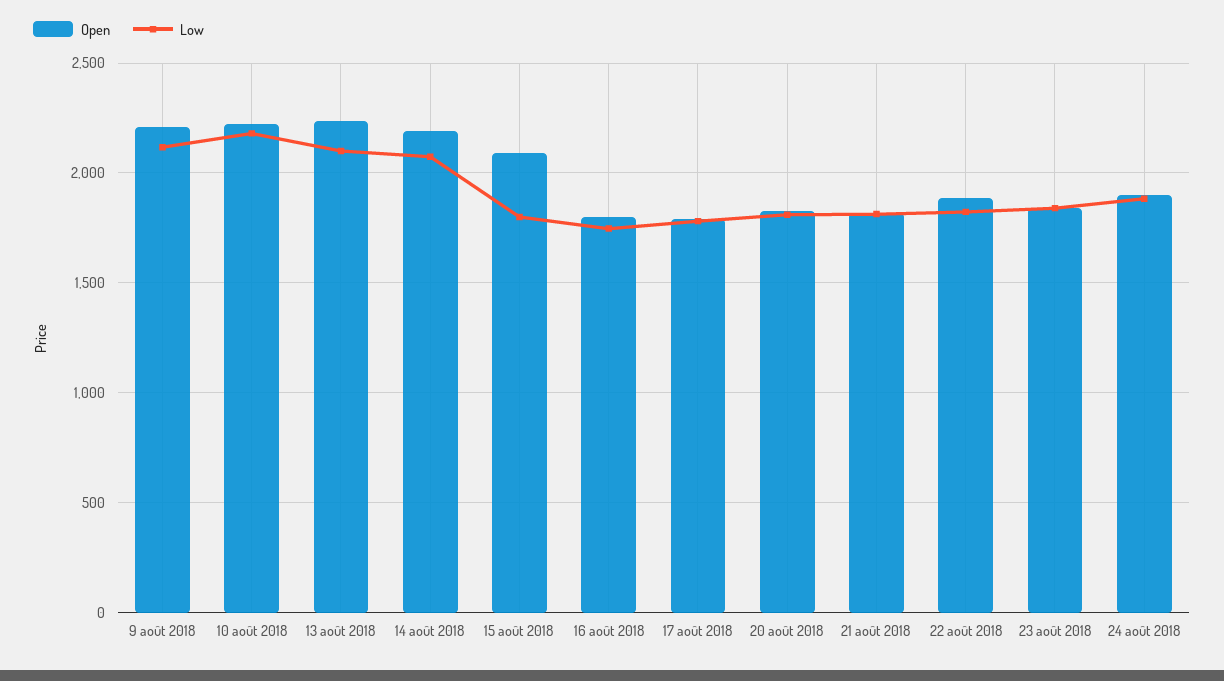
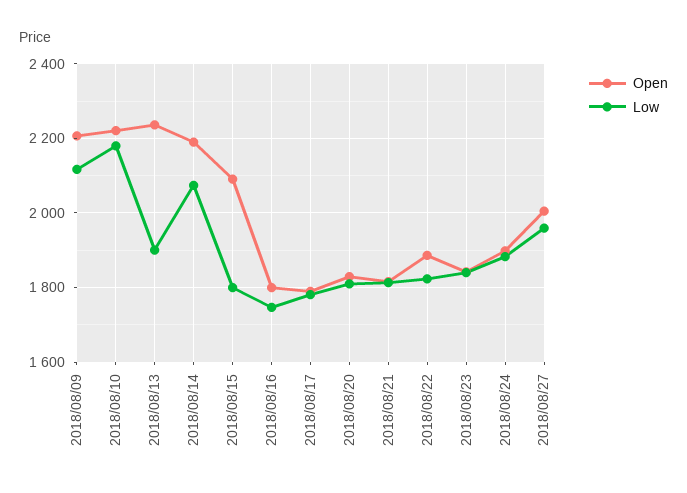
Low, 13 août 2018: 2100 -> 1900
Open, 2018/08/27: none -> 2000
Low, 2018/08/27: none -> 1960

